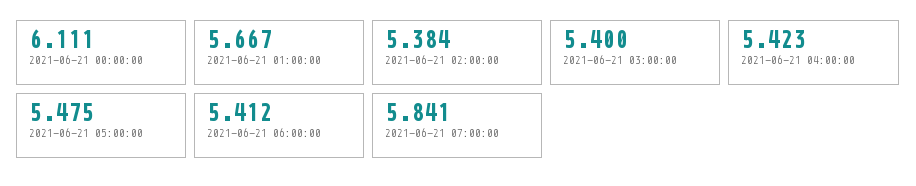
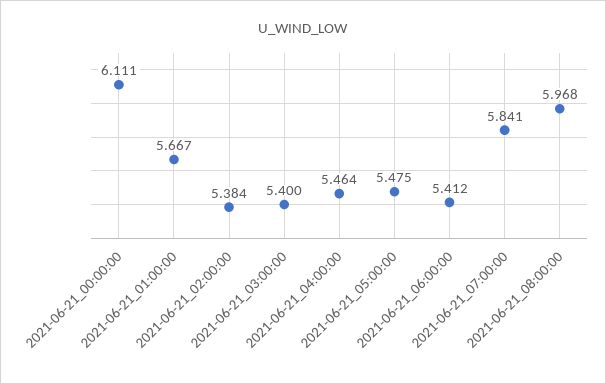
2021-06-21 04:00:00: 5.423 -> 5.464
2021-06-21_08:00:00: none -> 5.968

